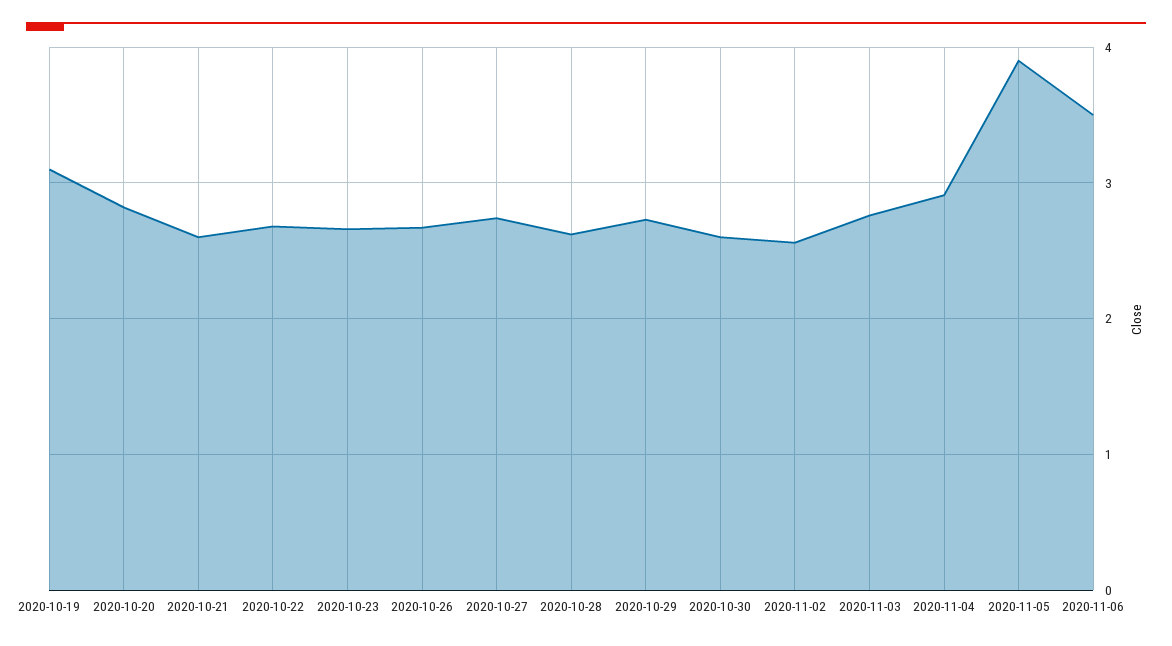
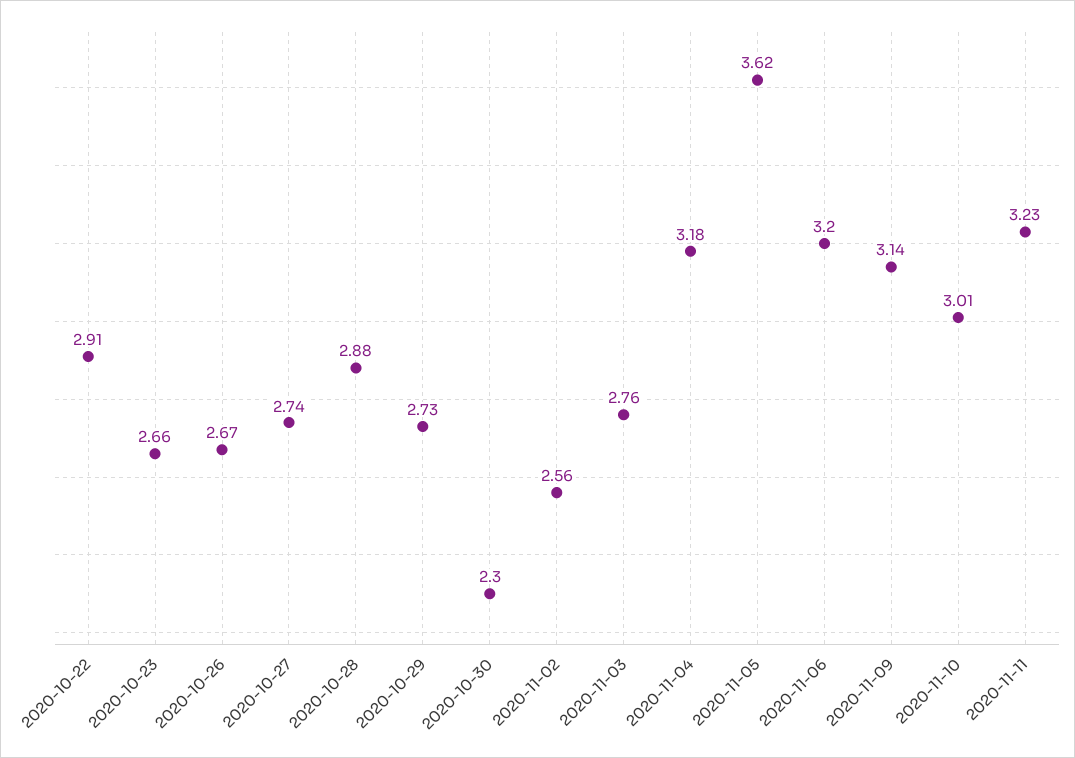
2020-10-19: 3.1 -> none
2020-10-20: 2.8 -> none
2020-10-21: 2.6 -> none
2020-10-22: 2.7 -> 2.91
2020-10-28: 2.6 -> 2.88
2020-10-30: 2.6 -> 2.3
2020-11-04: 2.9 -> 3.18
2020-11-05: 3.9 -> 3.62
2020-11-06: 3.5 -> 3.2
2020-11-09: none -> 3.14
2020-11-10: none -> 3.01
2020-11-11: none -> 3.23

